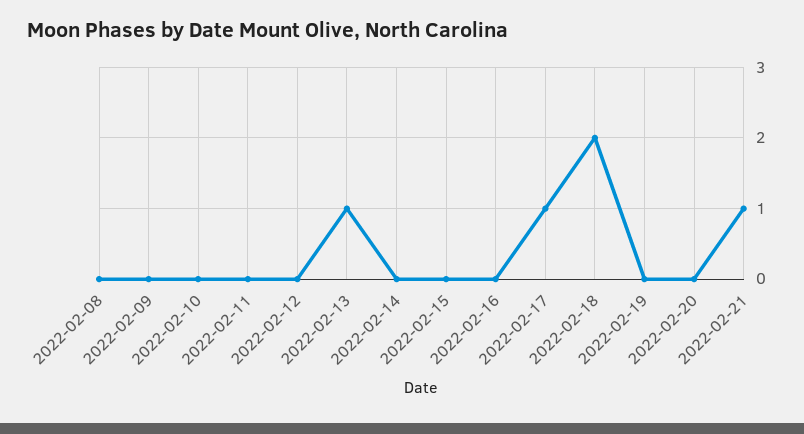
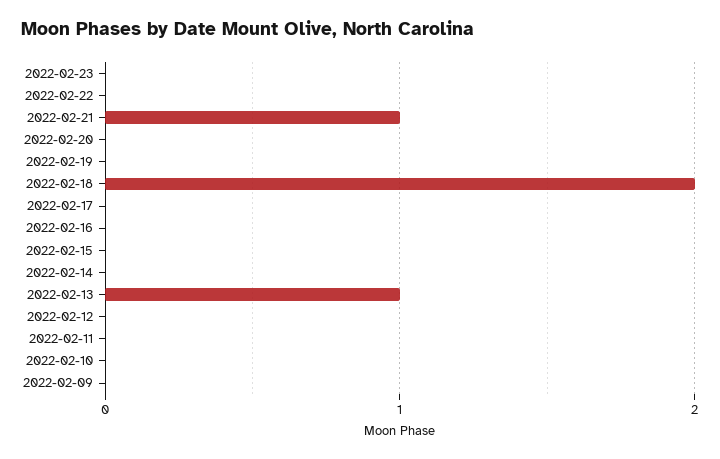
2022-02-08: 0 -> none
2022-02-17: 1 -> 0
2022-02-23: none -> 0
2022-02-22: none -> 0

